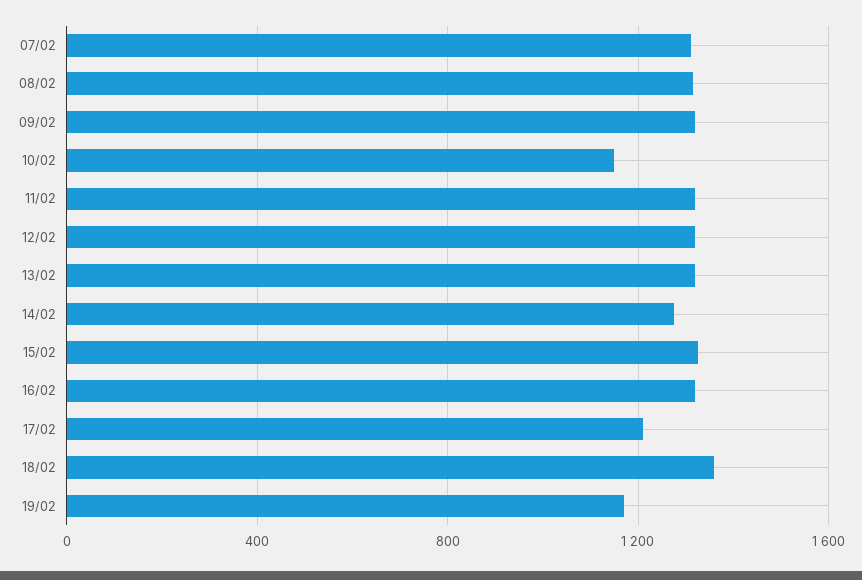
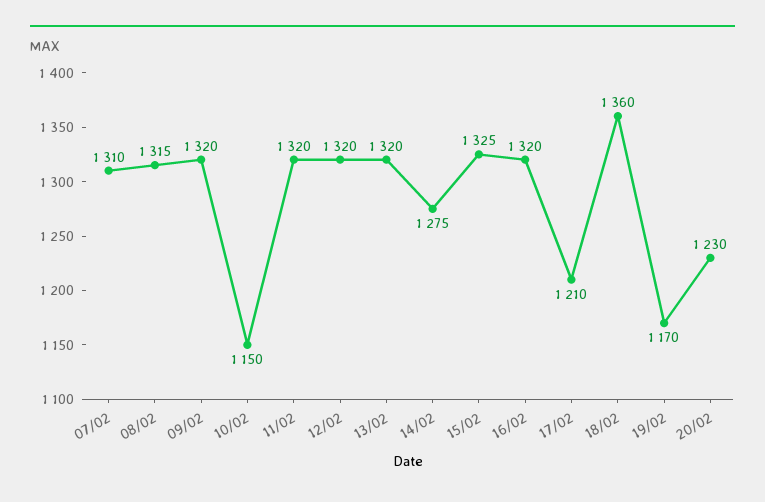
20/02: none -> 1230

